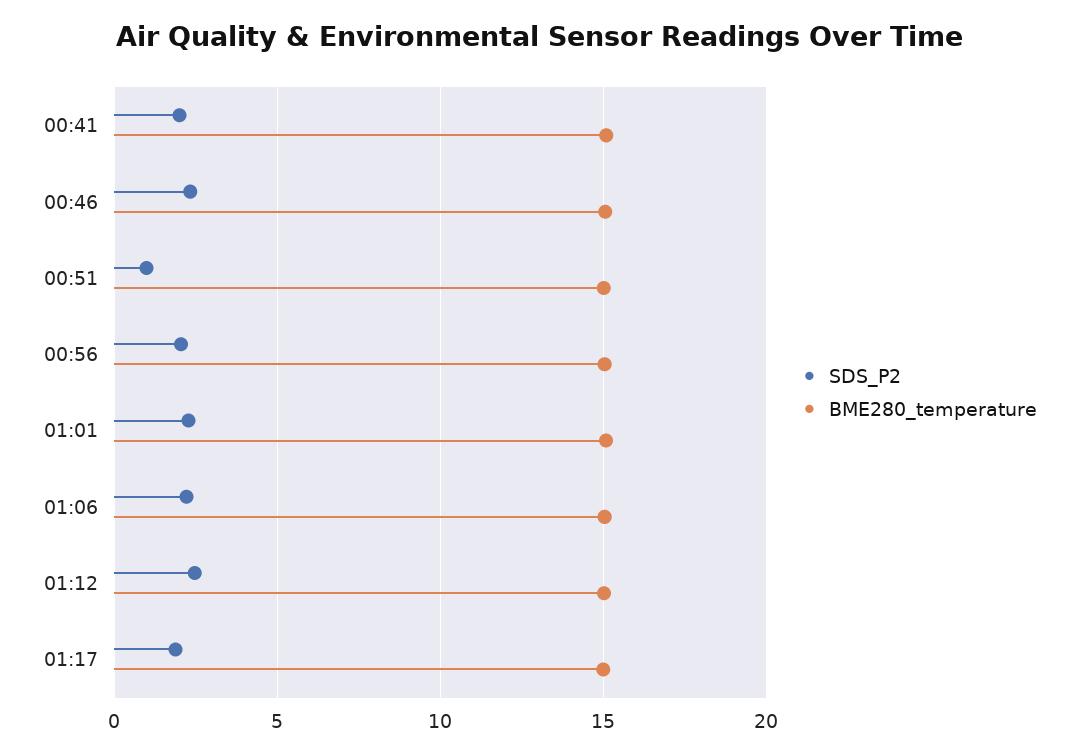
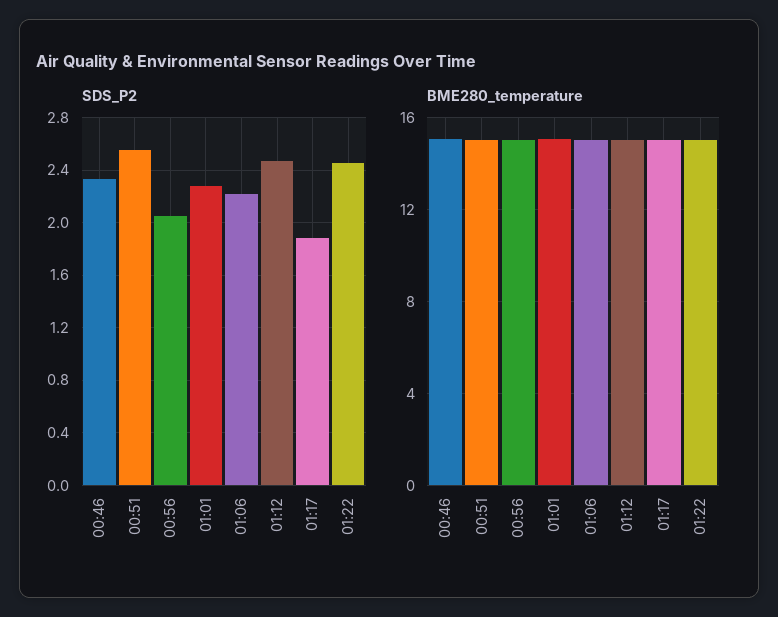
SDS_P2, 00:41: 2 -> none
BME280_temperature, 00:41: 15 -> none
SDS_P2, 00:51: 1 -> 2.55
SDS_P2, 01:22: none -> 2.45
BME280_temperature, 01:22: none -> 15

